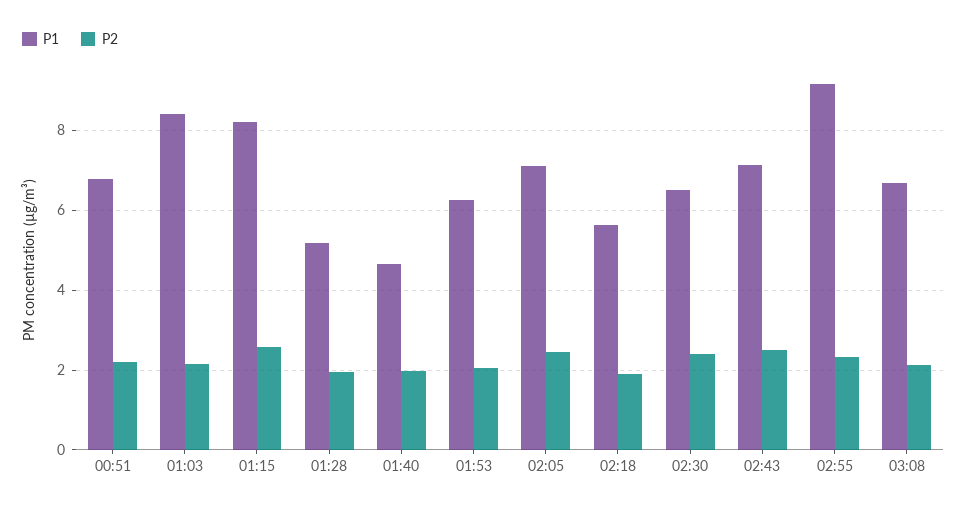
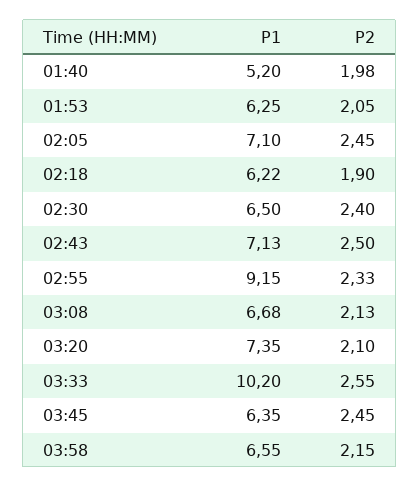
P1, 00:51: 6.8 -> none
P2, 00:51: 2.2 -> none
P1, 01:03: 8.4 -> none
P2, 01:03: 2.2 -> none
P1, 01:15: 8.2 -> none
P2, 01:15: 2.6 -> none
P1, 01:28: 5.2 -> none
P2, 01:28: 2 -> none
P1, 01:40: 4.6 -> 5.2
P1, 02:18: 5.6 -> 6.22
P1, 03:20: none -> 7.35
P2, 03:20: none -> 2.1
P1, 03:33: none -> 10.2
P2, 03:33: none -> 2.55
P1, 03:45: none -> 6.35
P2, 03:45: none -> 2.45
P1, 03:58: none -> 6.55
P2, 03:58: none -> 2.15

